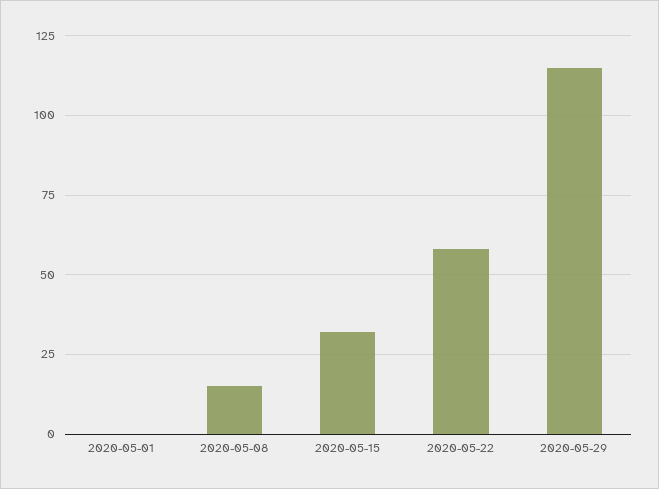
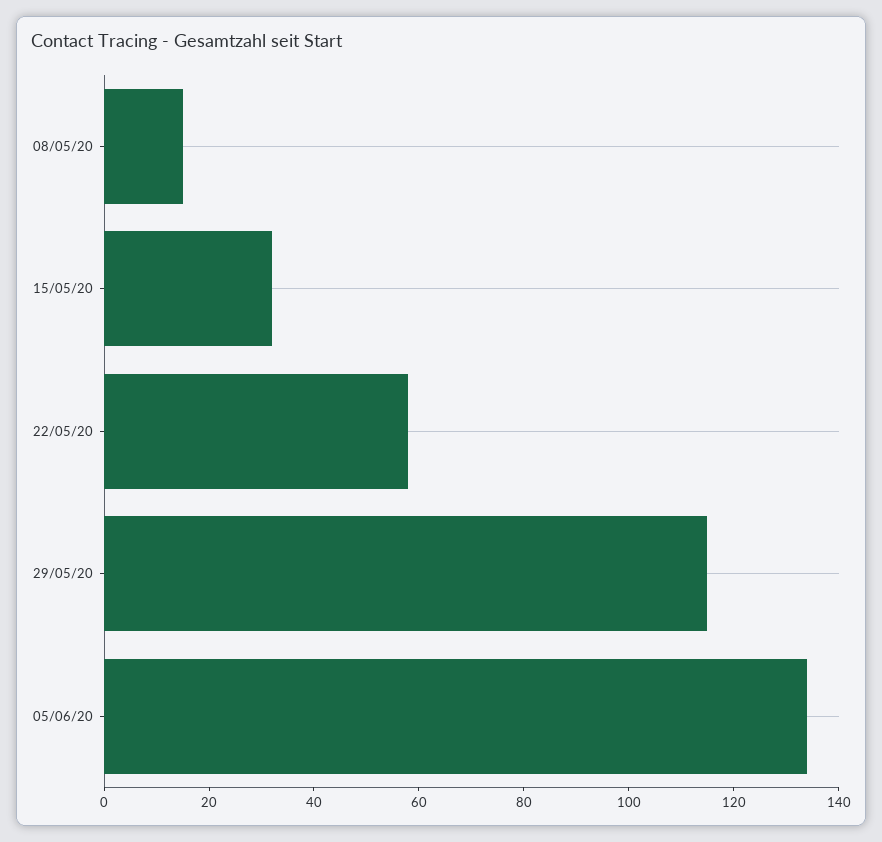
2020-05-01: 0 -> none
05/06/20: none -> 135

